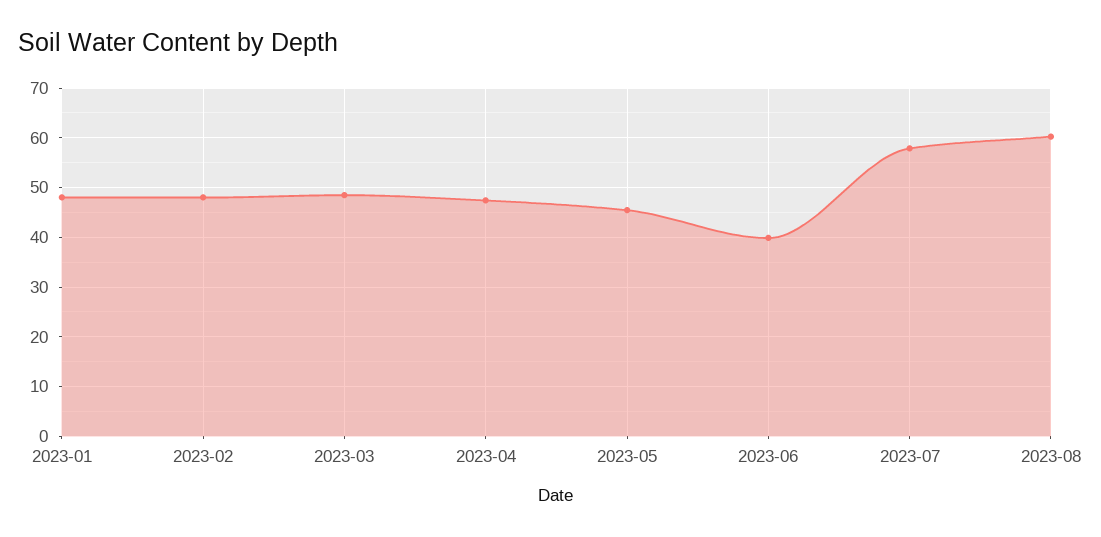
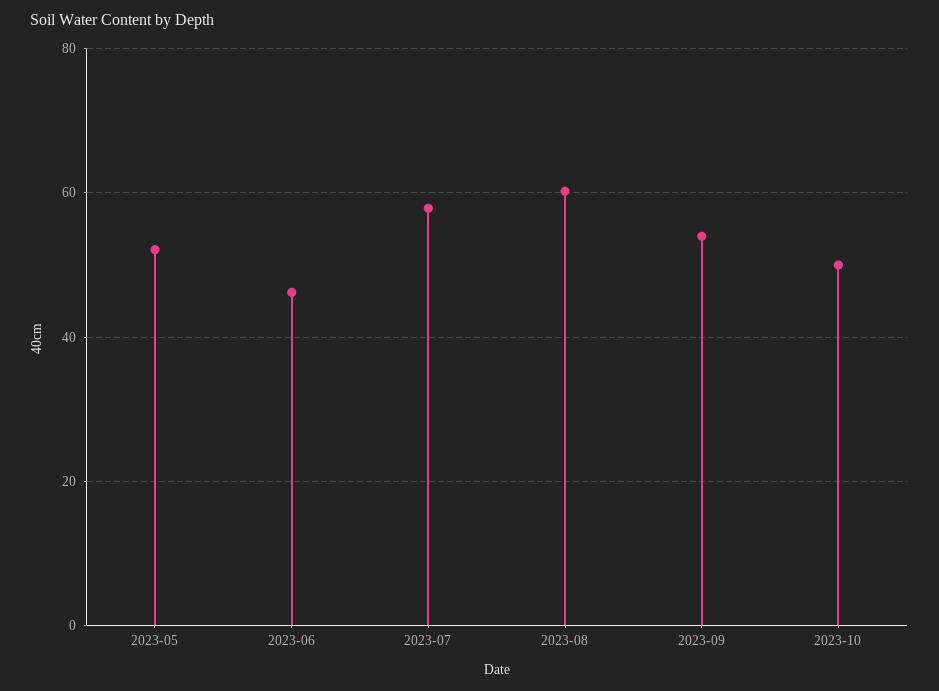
2023-01: 48 -> none
2023-02: 48 -> none
2023-03: 48 -> none
2023-04: 48 -> none
2023-05: 46 -> 52
2023-06: 40 -> 46
2023-09: none -> 54
2023-10: none -> 50

